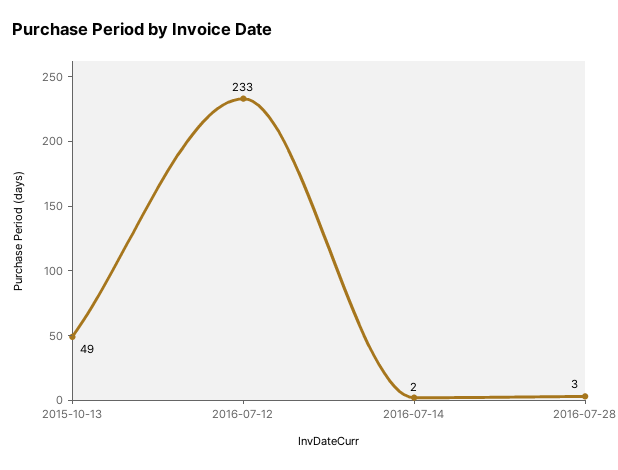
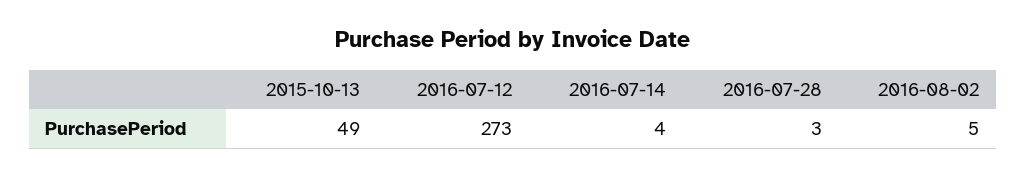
2016-07-12: 233 -> 273
2016-07-14: 2 -> 4
2016-08-02: none -> 5

